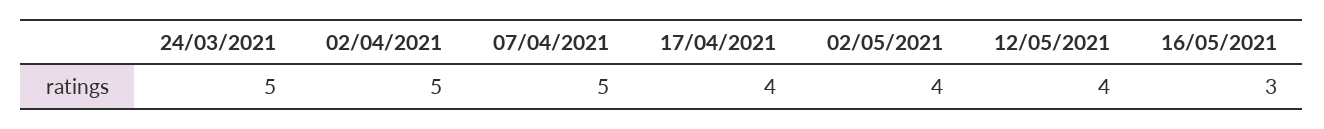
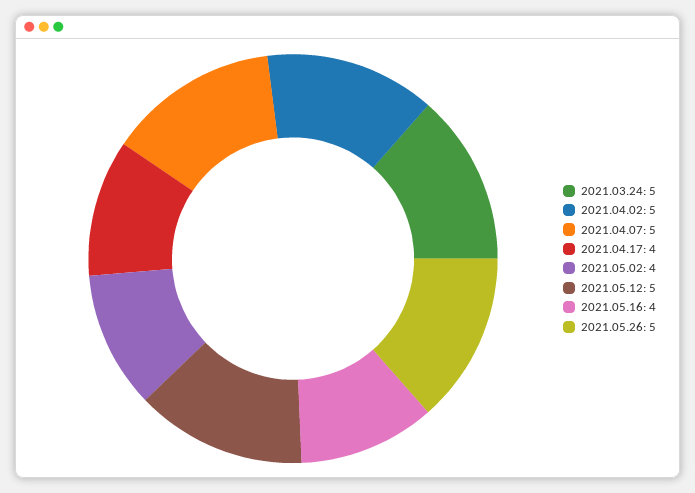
12/05/2021: 4 -> 5
16/05/2021: 3 -> 4
2021.05.26: none -> 5

